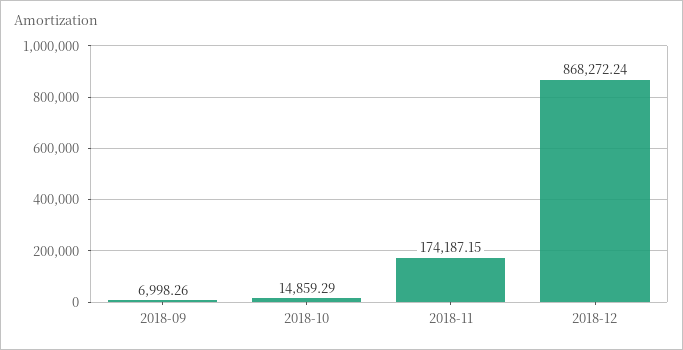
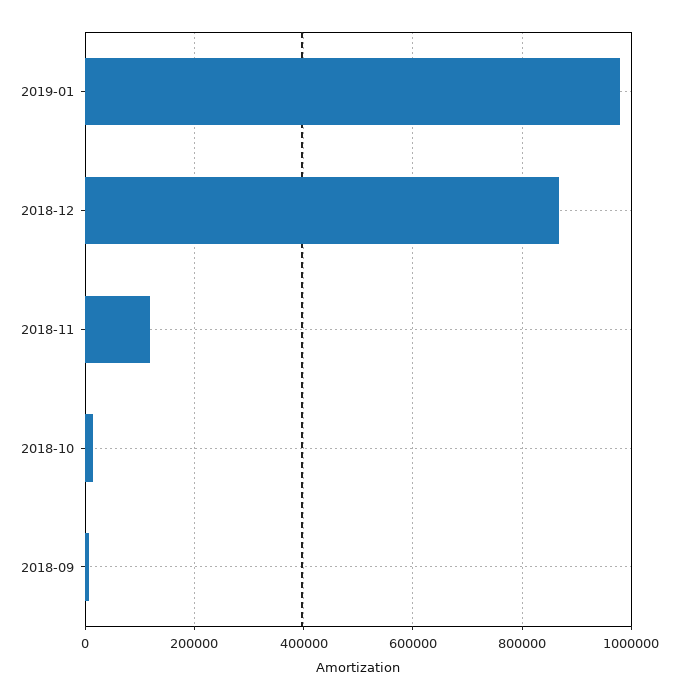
2018-11: 174187.15 -> 120000
2019-01: none -> 980000

